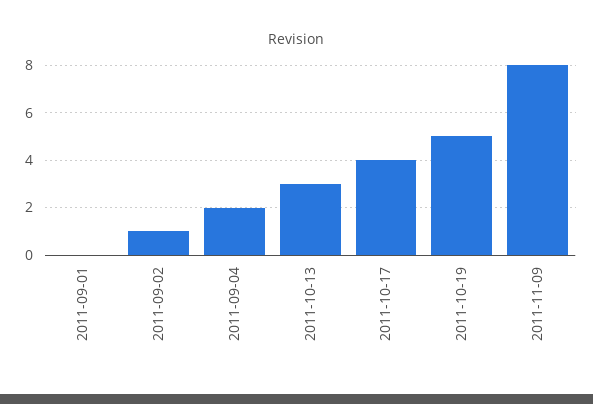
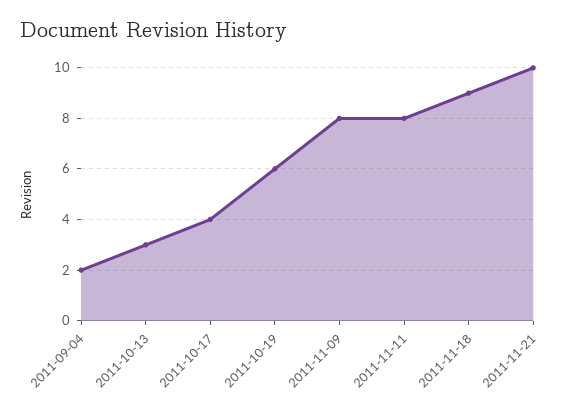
2011-09-01: 0 -> none
2011-09-02: 1 -> none
2011-10-19: 5 -> 6
2011-11-11: none -> 8
2011-11-18: none -> 9
2011-11-21: none -> 10

